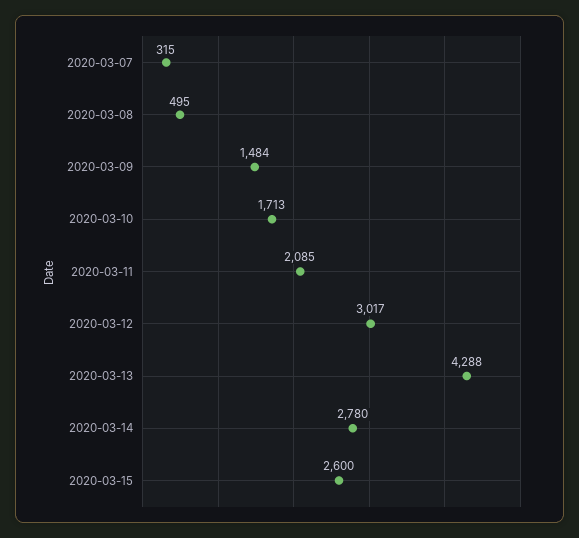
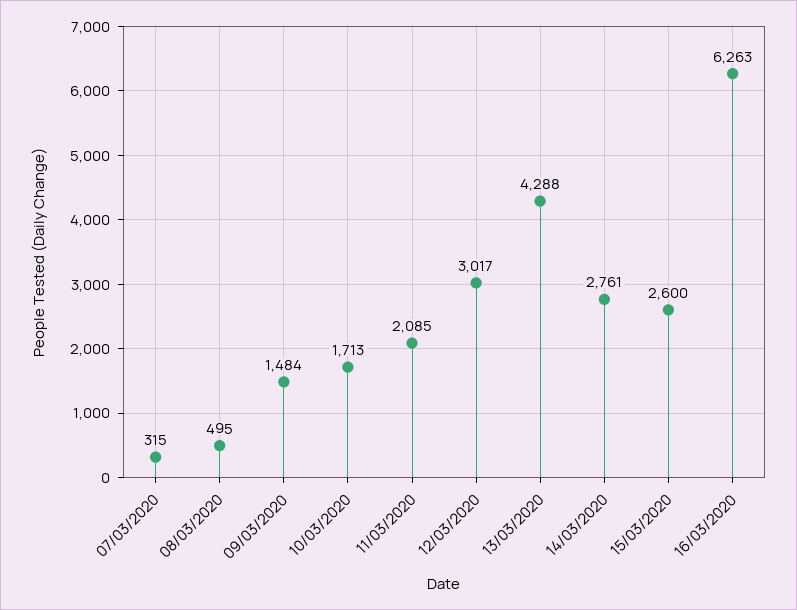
2020-03-14: 2780 -> 2761
16/03/2020: none -> 6263

